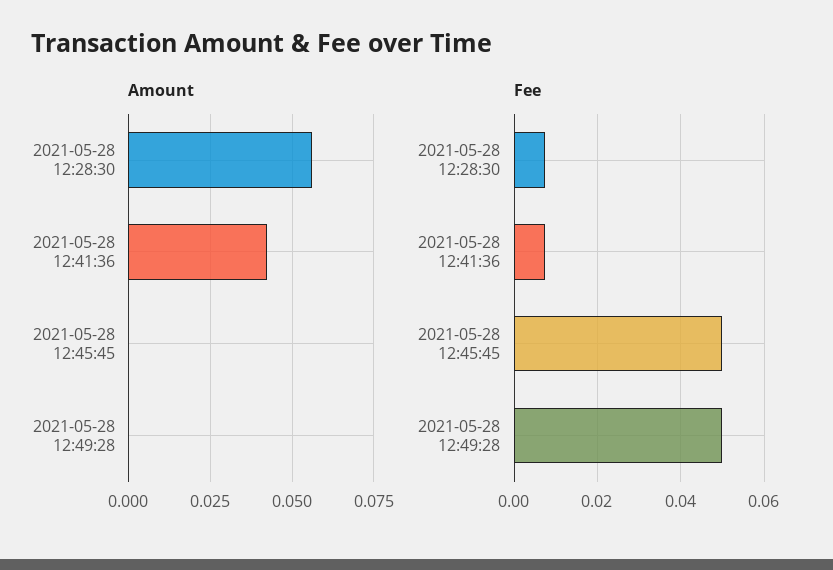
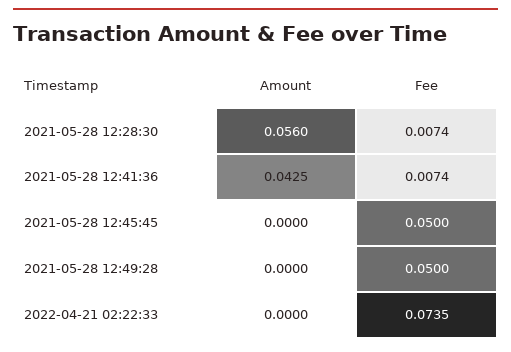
Amount, 2022-04-21 02:22:33: none -> 0
Fee, 2022-04-21 02:22:33: none -> 0.0735

